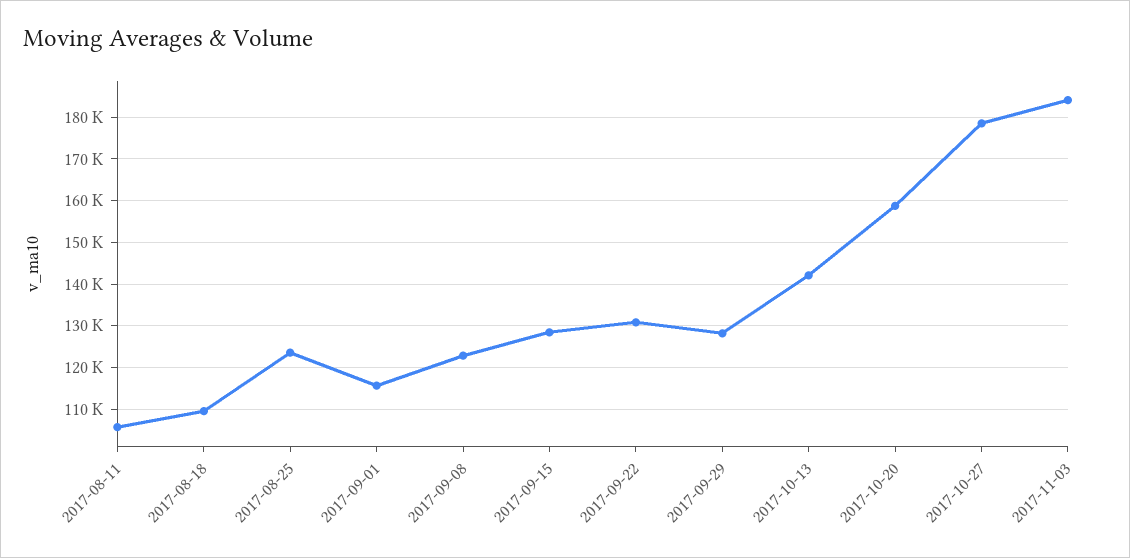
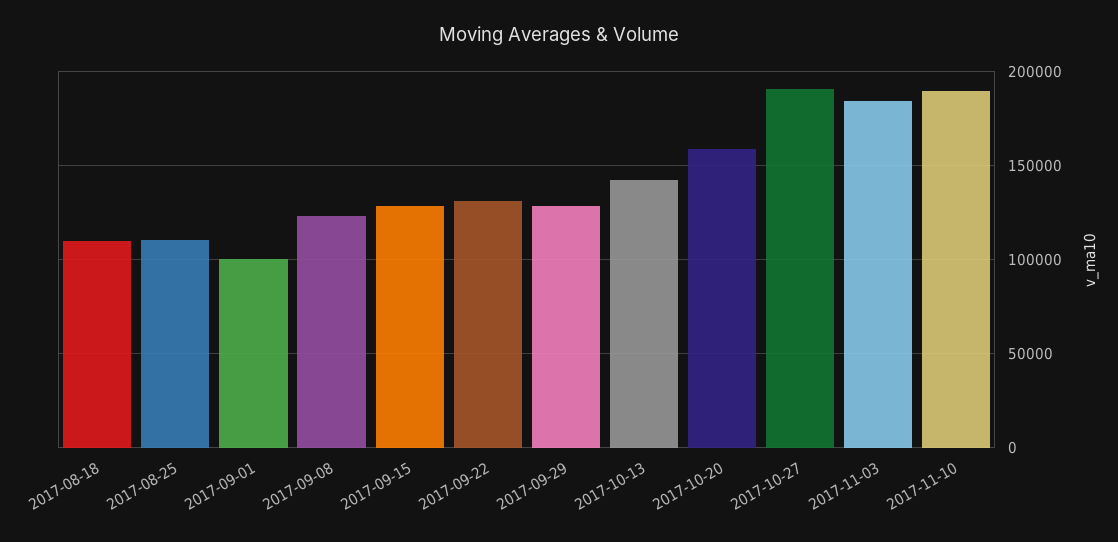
2017-08-11: 106000 -> none
2017-08-25: 124000 -> 110000
2017-09-01: 116000 -> 100000
2017-10-27: 178000 -> 190000
2017-11-10: none -> 190000

